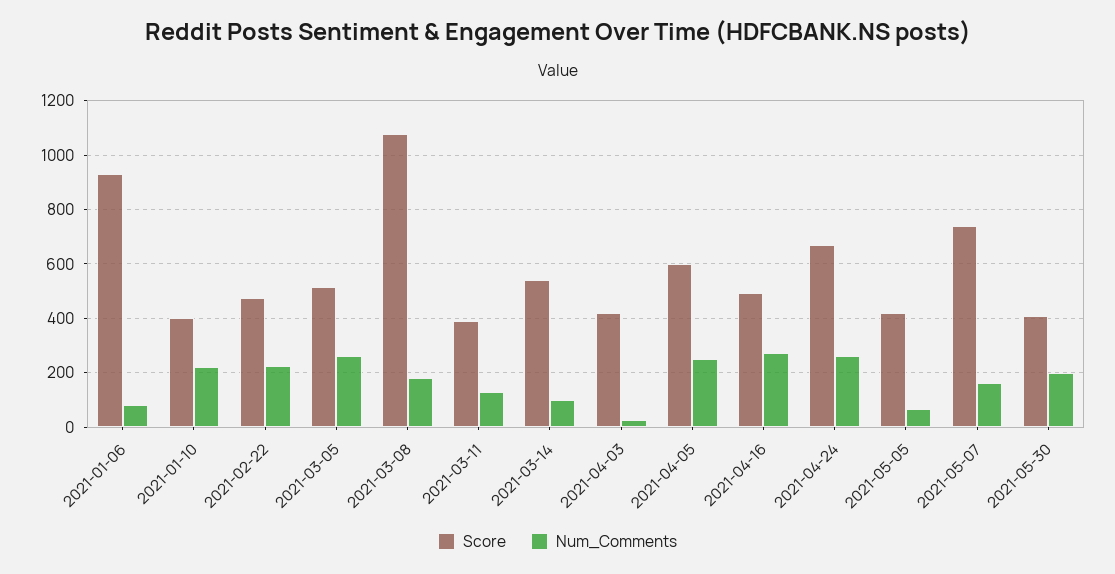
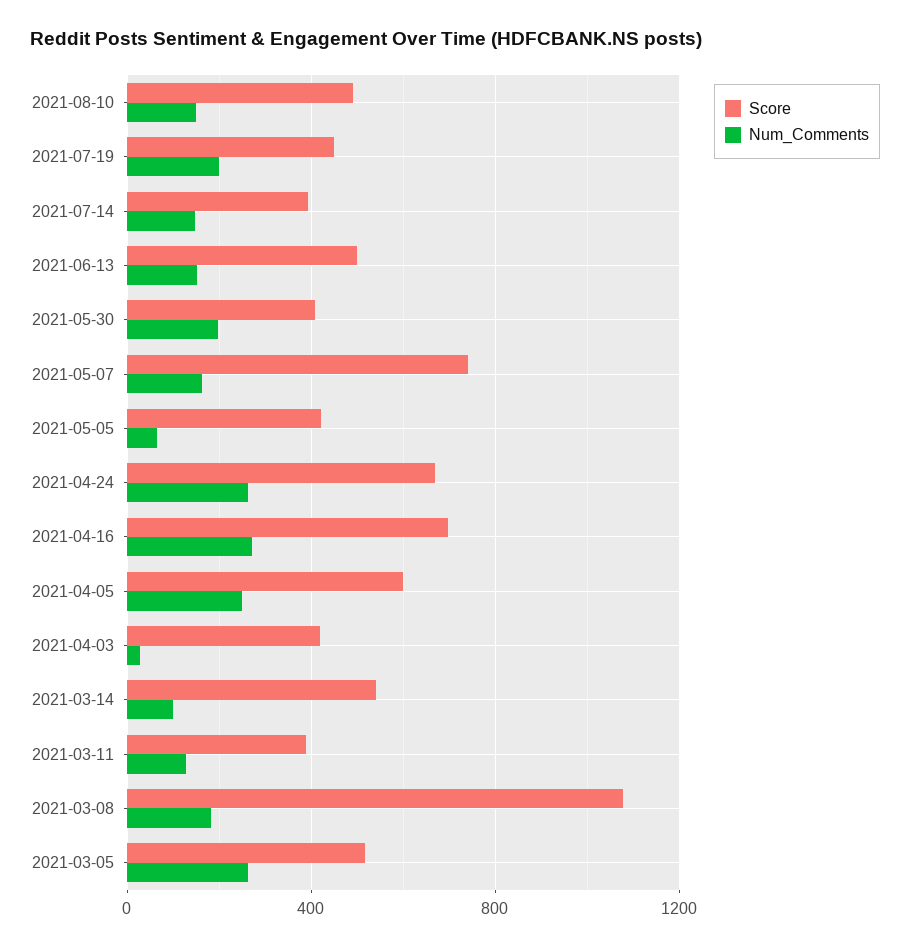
Score, 2021-01-06: 925 -> none
Num_Comments, 2021-01-06: 75 -> none
Score, 2021-01-10: 400 -> none
Num_Comments, 2021-01-10: 225 -> none
Score, 2021-02-22: 475 -> none
Num_Comments, 2021-02-22: 225 -> none
Score, 2021-04-16: 500 -> 700
Score, 2021-08-10: none -> 500
Num_Comments, 2021-08-10: none -> 150
Score, 2021-07-19: none -> 450
Num_Comments, 2021-07-19: none -> 200
Score, 2021-07-14: none -> 400
Num_Comments, 2021-07-14: none -> 150
Score, 2021-06-13: none -> 500
Num_Comments, 2021-06-13: none -> 150

